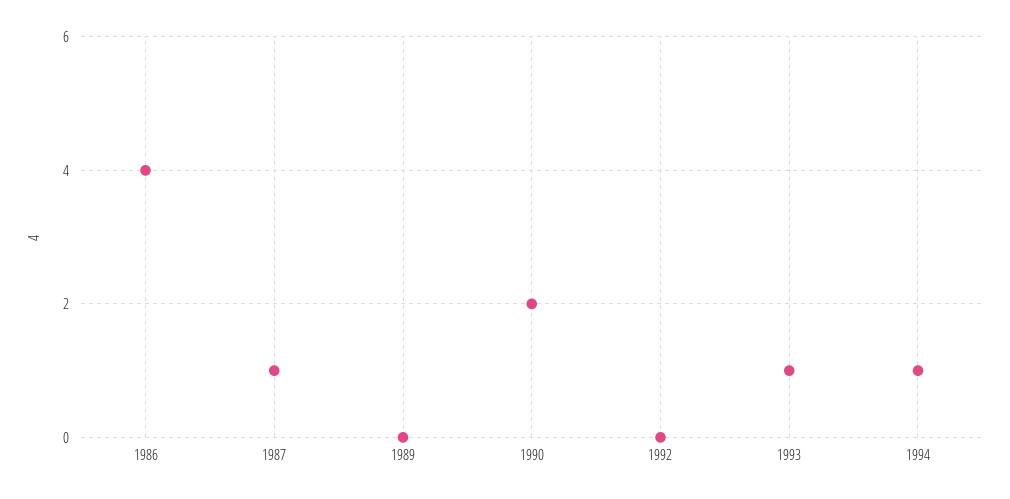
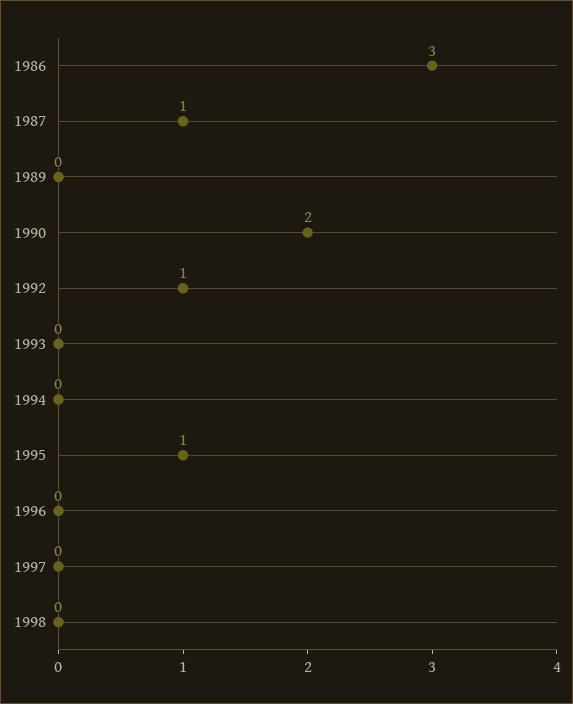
1986: 4 -> 3
1992: 0 -> 1
1993: 1 -> 0
1994: 1 -> 0
1995: none -> 1
1996: none -> 0
1997: none -> 0
1998: none -> 0

